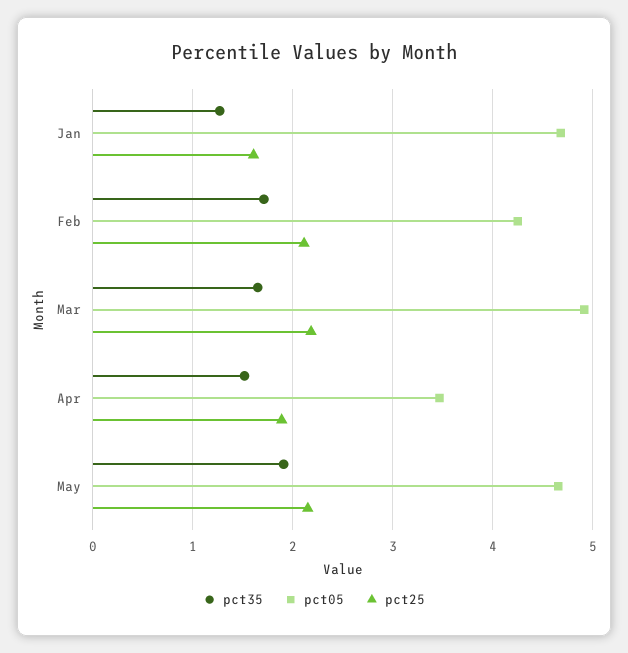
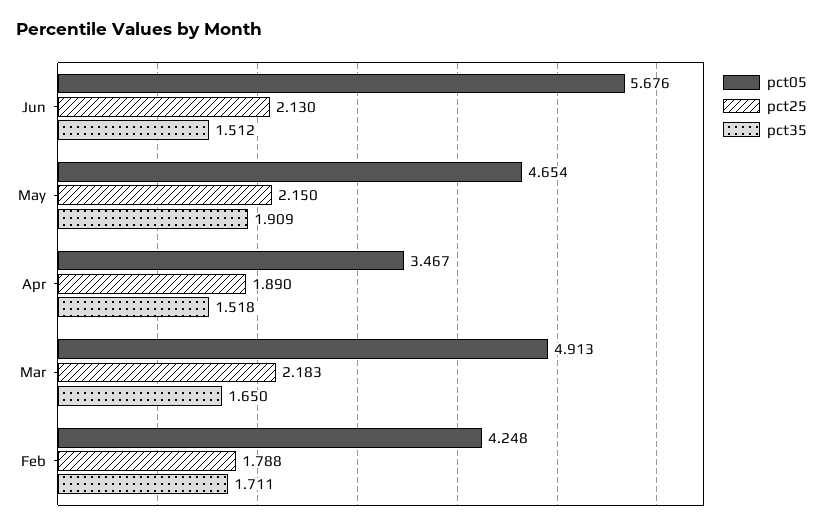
pct35, Jan: 1.3 -> none
pct05, Jan: 4.7 -> none
pct25, Jan: 1.6 -> none
pct25, Feb: 2.1 -> 1.788
pct05, Jun: none -> 5.676
pct25, Jun: none -> 2.13
pct35, Jun: none -> 1.512

